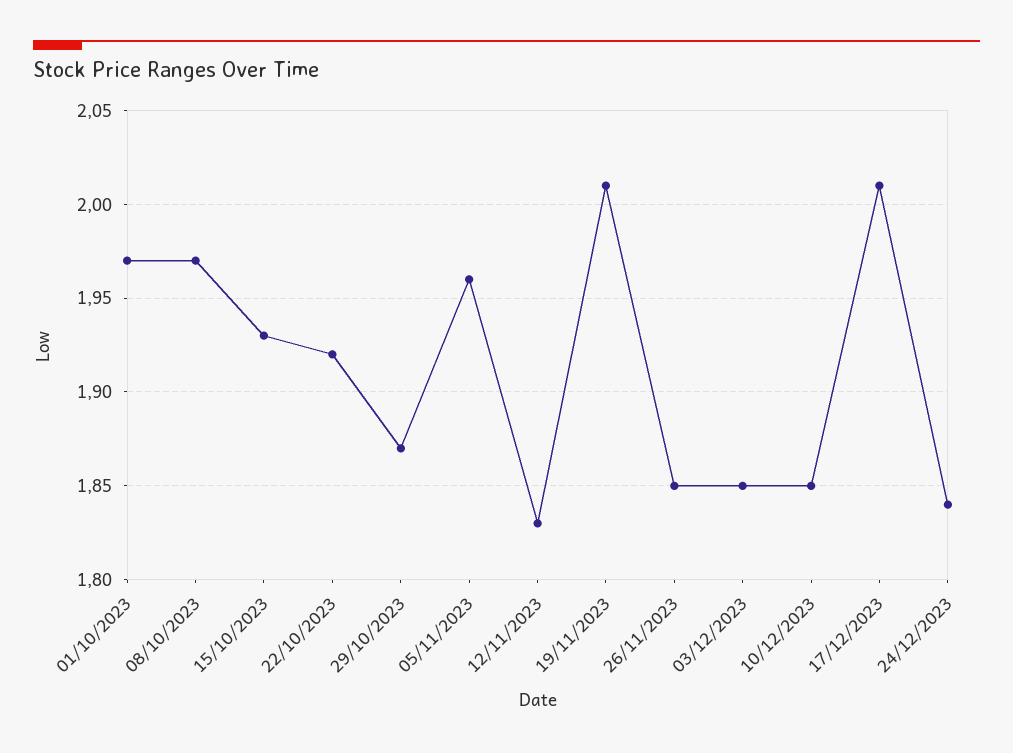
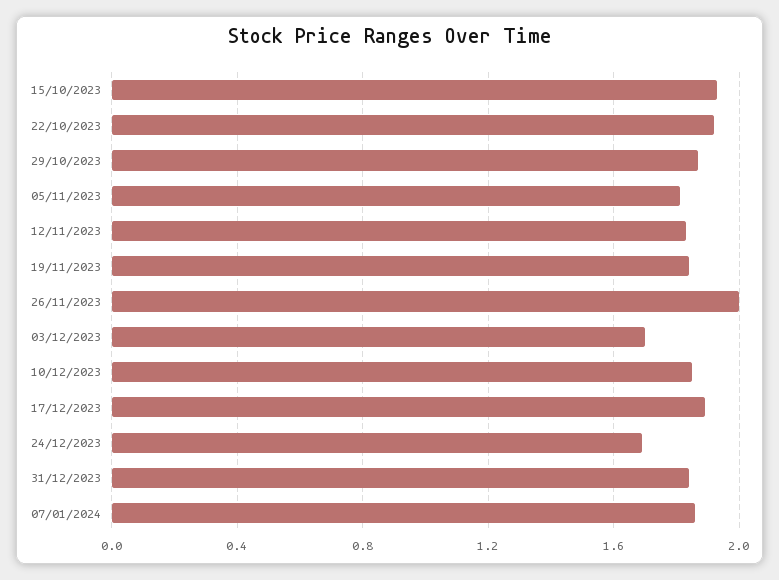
01/10/2023: 1.97 -> none
08/10/2023: 1.97 -> none
05/11/2023: 1.96 -> 1.8
19/11/2023: 2.01 -> 1.85
26/11/2023: 1.85 -> 2
03/12/2023: 1.85 -> 1.7
17/12/2023: 2.01 -> 1.9
24/12/2023: 1.84 -> 1.7
31/12/2023: none -> 1.85
07/01/2024: none -> 1.85

